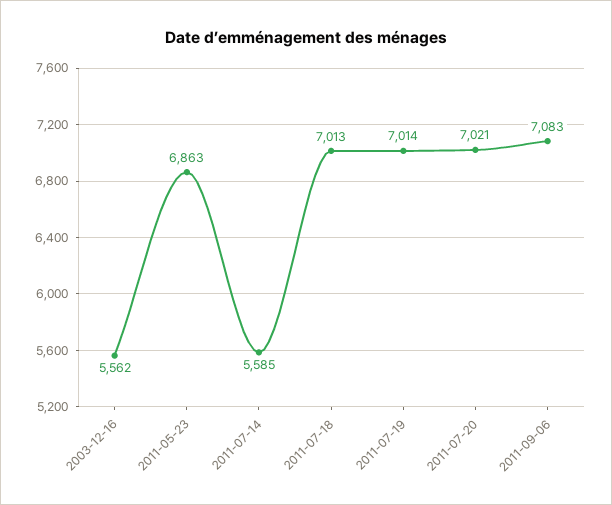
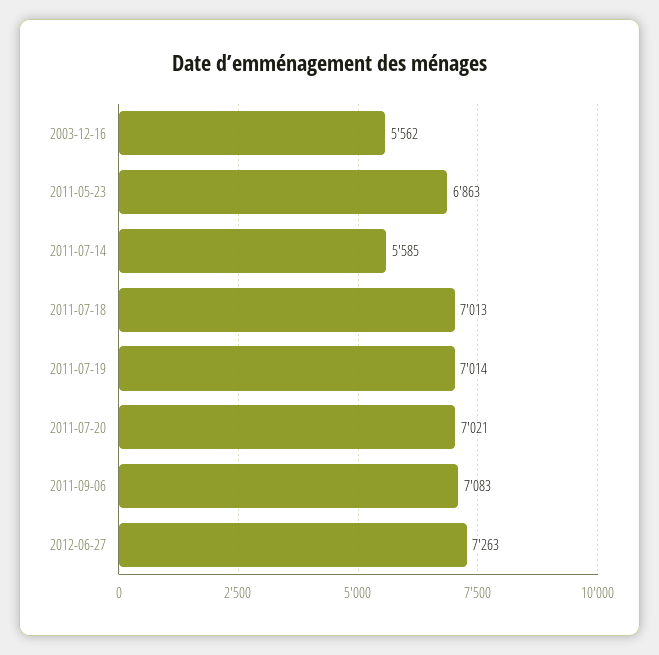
2012-06-27: none -> 7263

